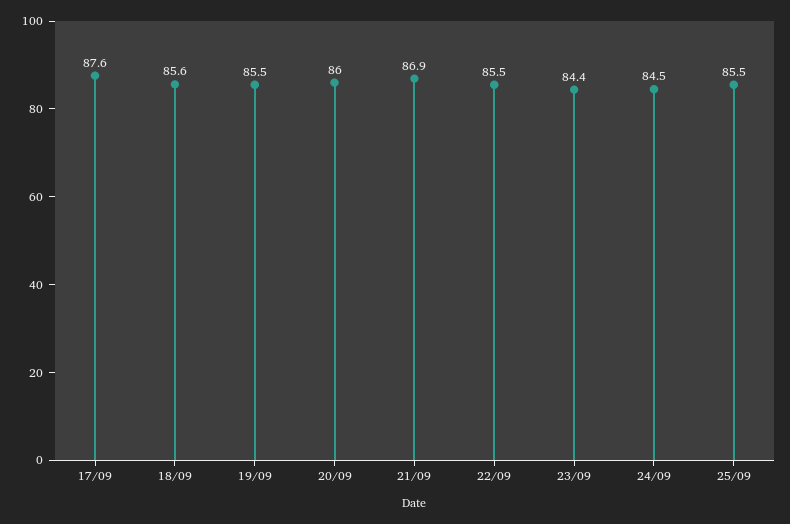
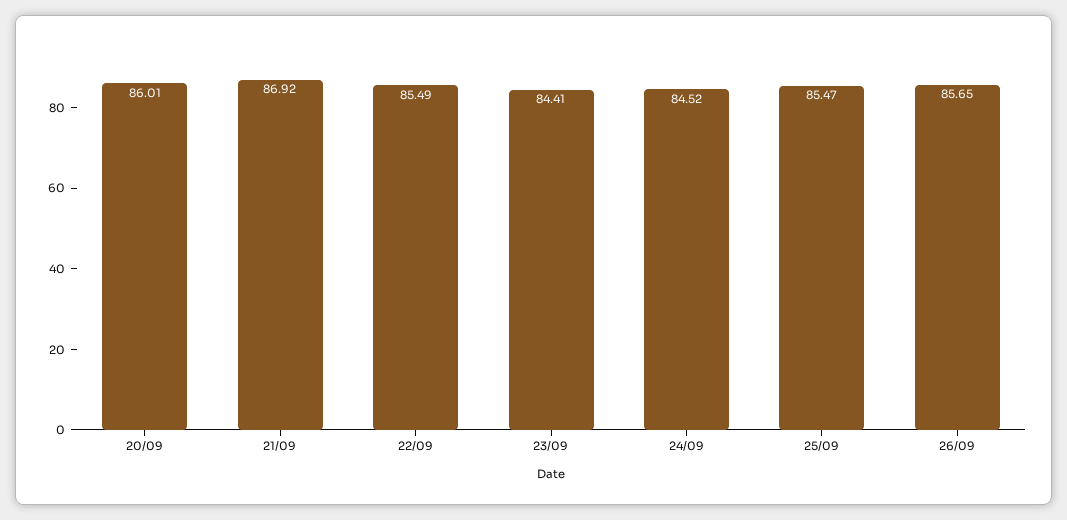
17/09: 87.6 -> none
18/09: 85.6 -> none
19/09: 85.5 -> none
26/09: none -> 85.65

